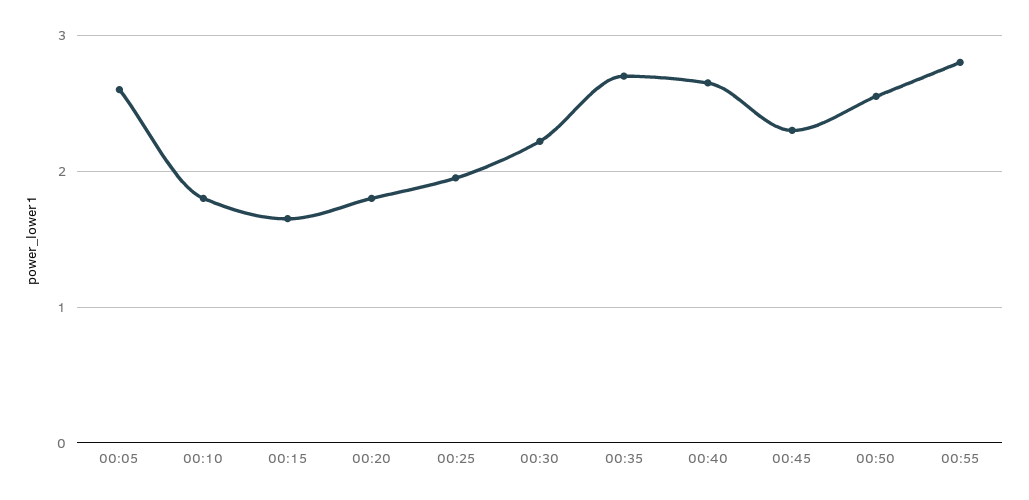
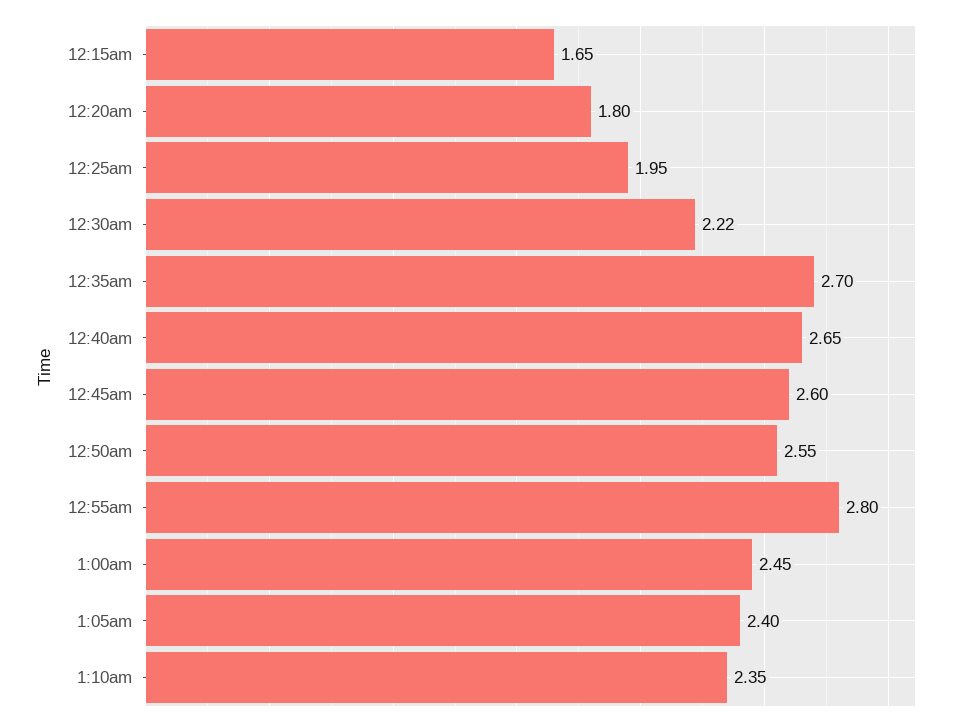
00:05: 2.6 -> none
00:10: 1.8 -> none
00:45: 2.3 -> 2.6
1:00am: none -> 2.45
1:05am: none -> 2.4
1:10am: none -> 2.35

